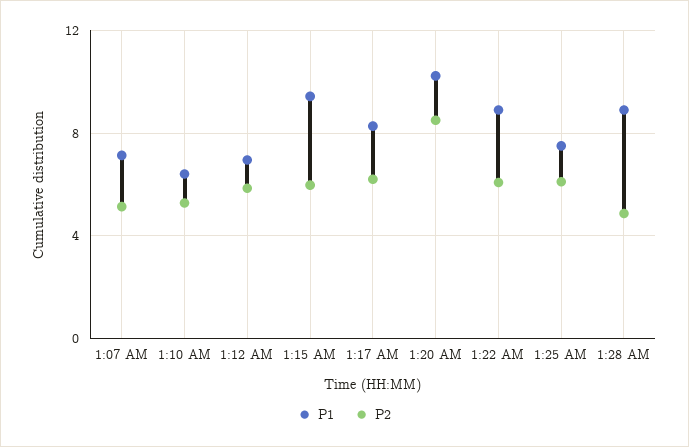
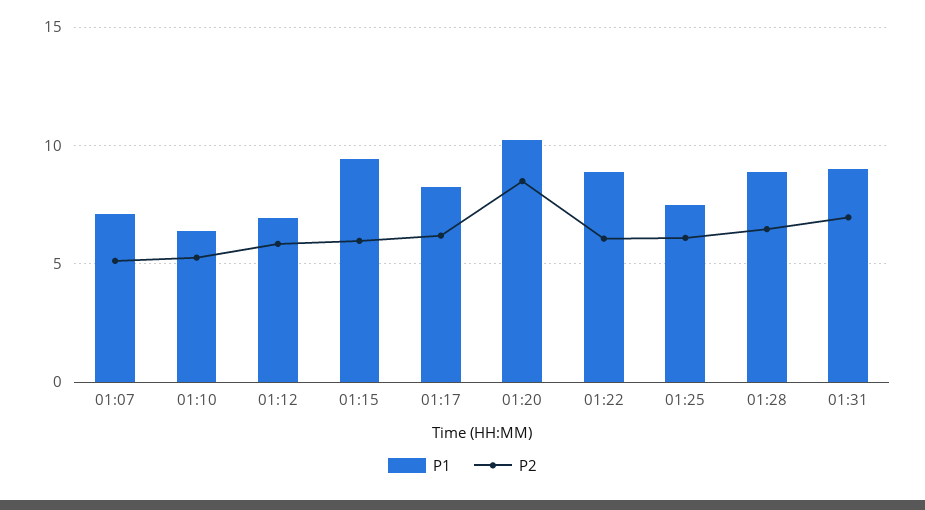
P2, 1:28 AM: 5 -> 6.5
P1, 01:31: none -> 9
P2, 01:31: none -> 7

